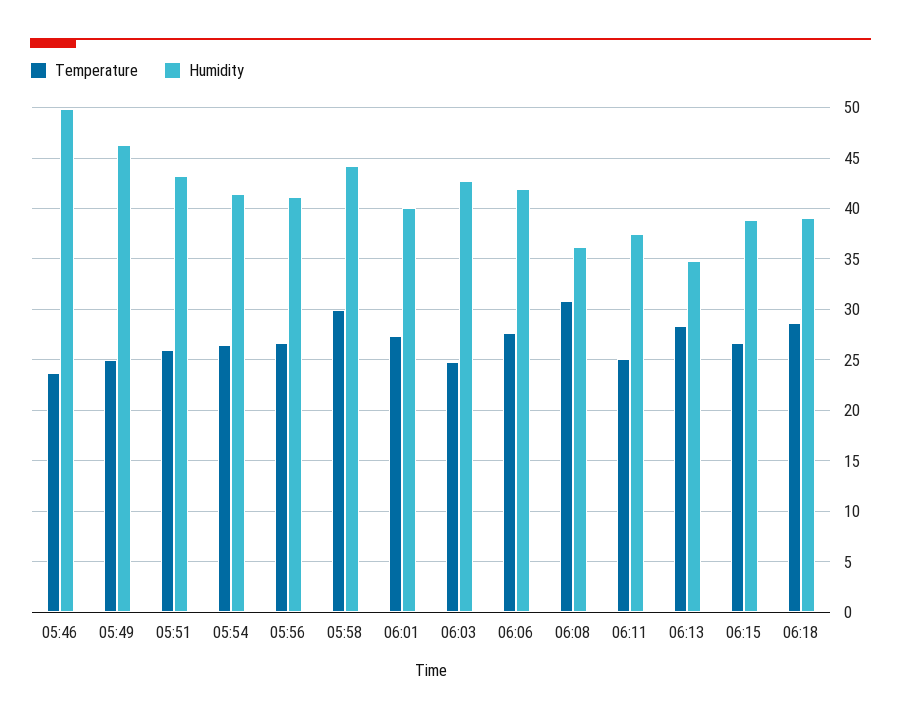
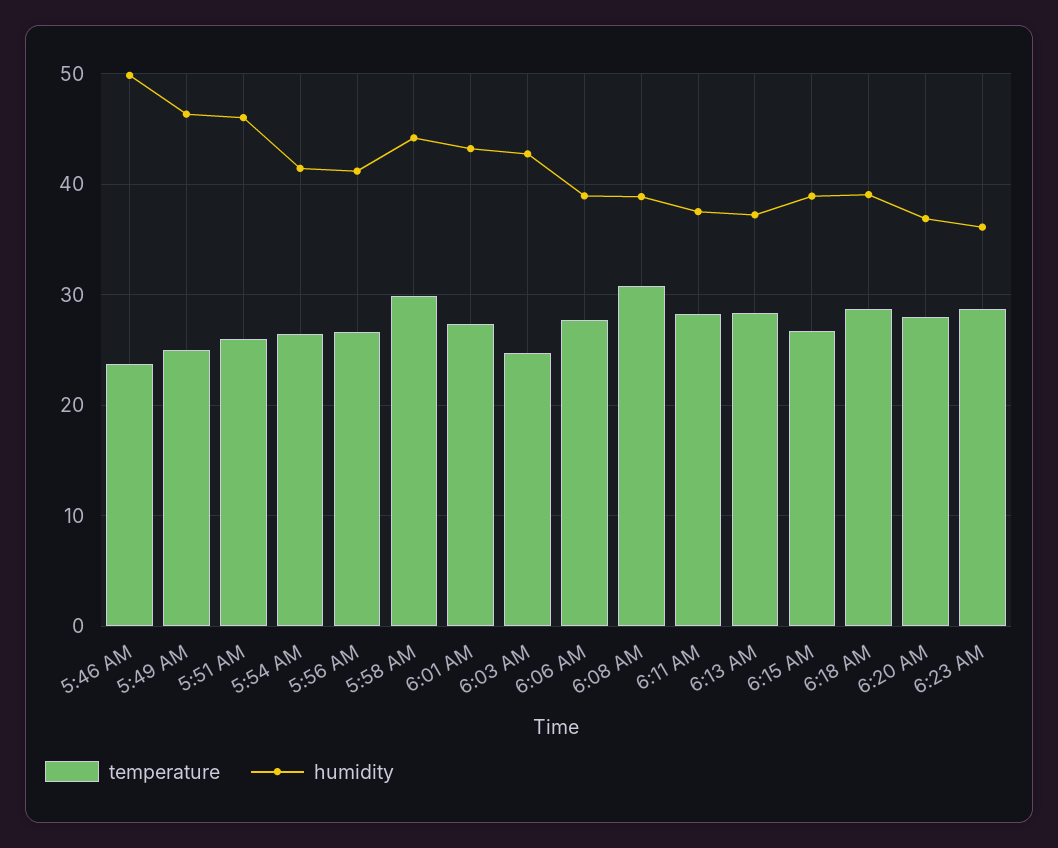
Humidity, 05:51: 43 -> 46
Humidity, 06:01: 40 -> 43
Humidity, 06:06: 42 -> 39
Humidity, 06:08: 36 -> 39
Temperature, 06:11: 25 -> 28
Humidity, 06:13: 35 -> 37
Temperature, 6:20 AM: none -> 28
Humidity, 6:20 AM: none -> 37
Temperature, 6:23 AM: none -> 29
Humidity, 6:23 AM: none -> 36

